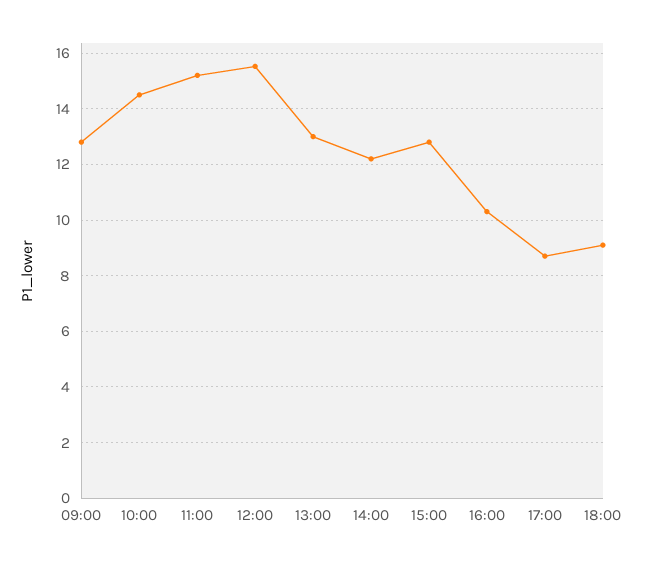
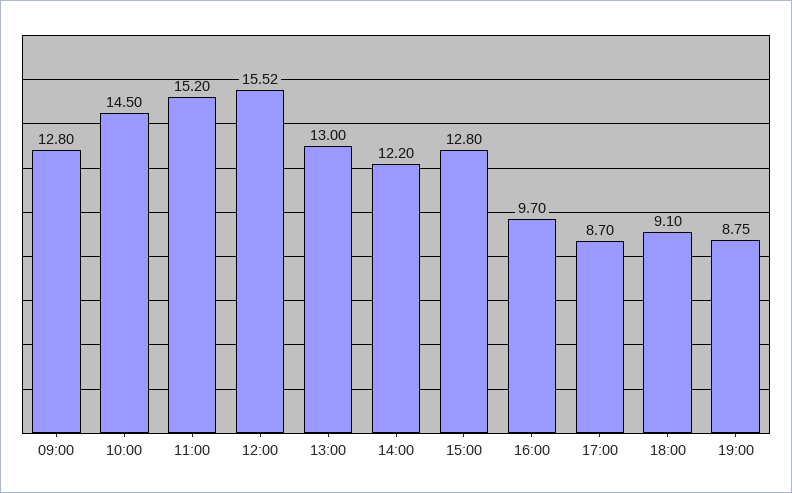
16:00: 10.25 -> 9.7
19:00: none -> 8.75

